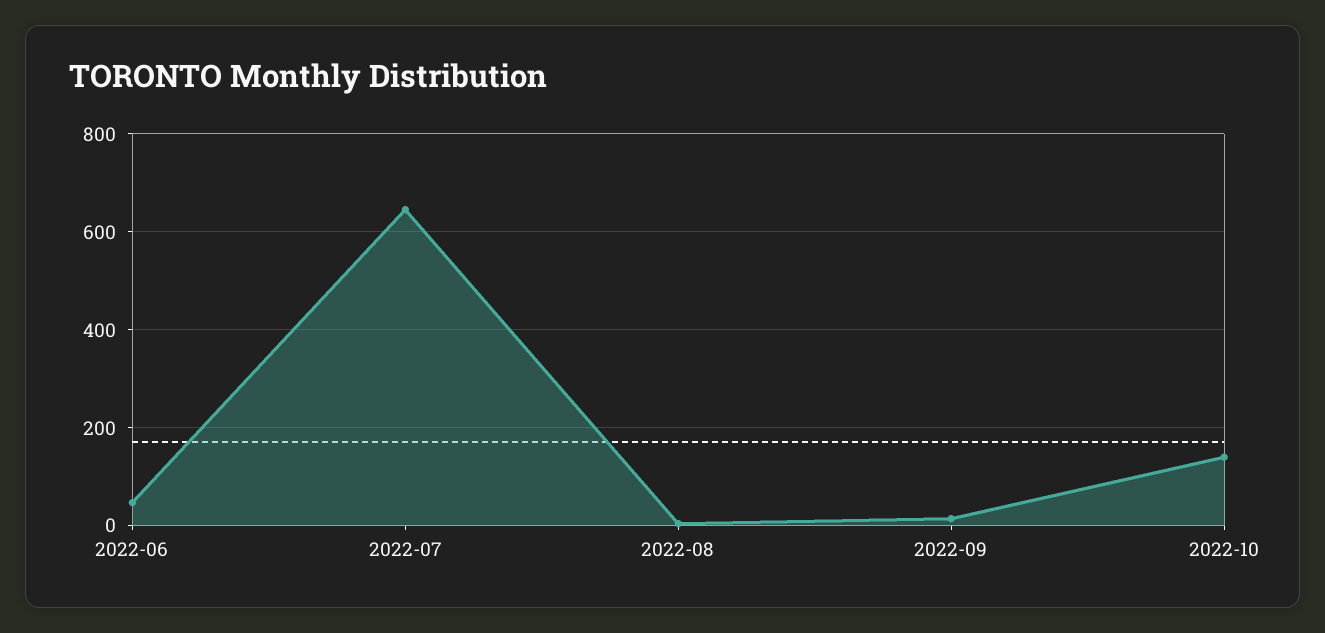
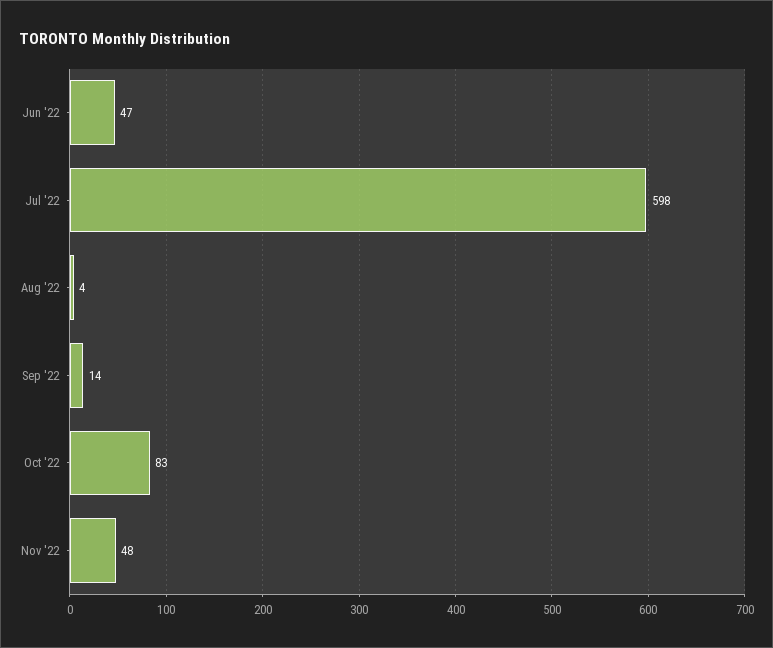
2022-07: 640 -> 598
2022-10: 140 -> 83
Nov '22: none -> 48

